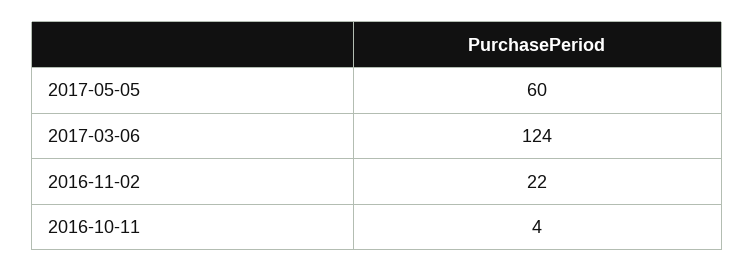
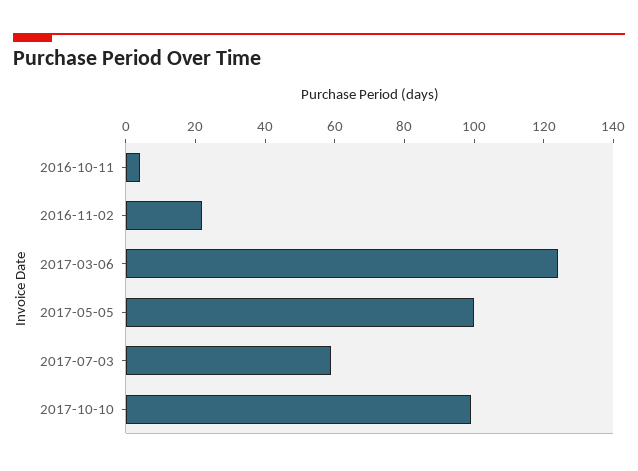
2017-05-05: 60 -> 100
2017-07-03: none -> 60
2017-10-10: none -> 100

